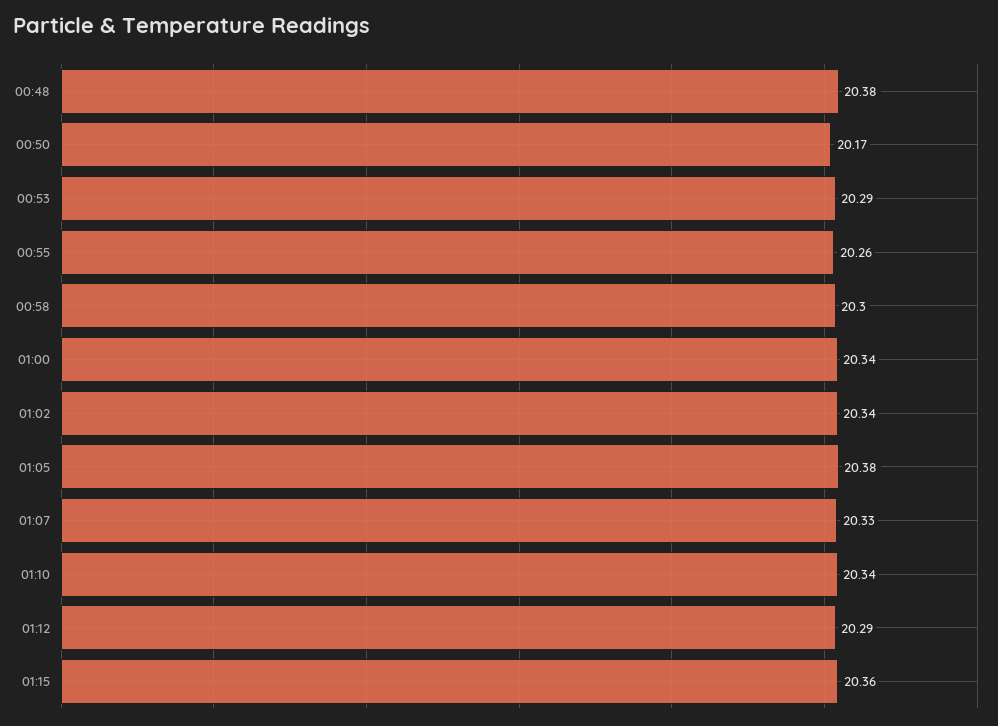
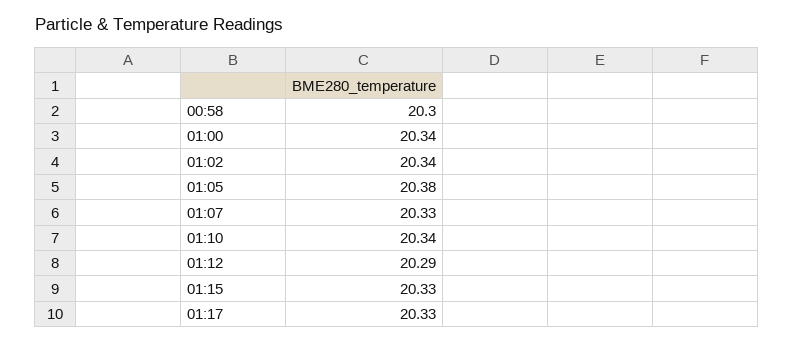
00:48: 20.38 -> none
00:50: 20.17 -> none
00:53: 20.29 -> none
00:55: 20.26 -> none
01:15: 20.36 -> 20.33
01:17: none -> 20.33

